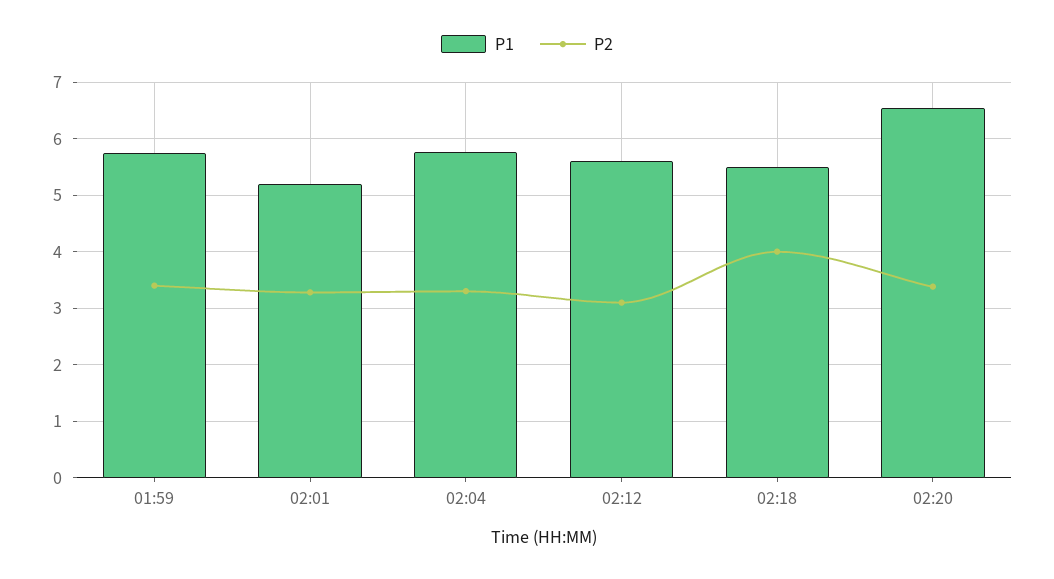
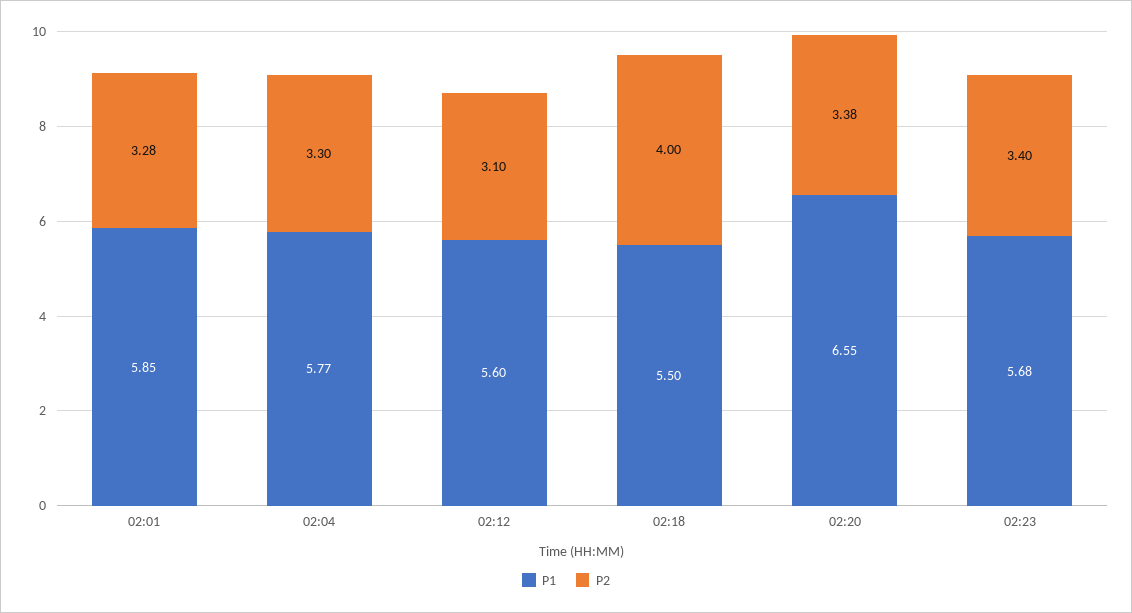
P1, 01:59: 5.8 -> none
P2, 01:59: 3.4 -> none
P1, 02:01: 5.2 -> 5.85
P1, 02:23: none -> 5.68
P2, 02:23: none -> 3.4

